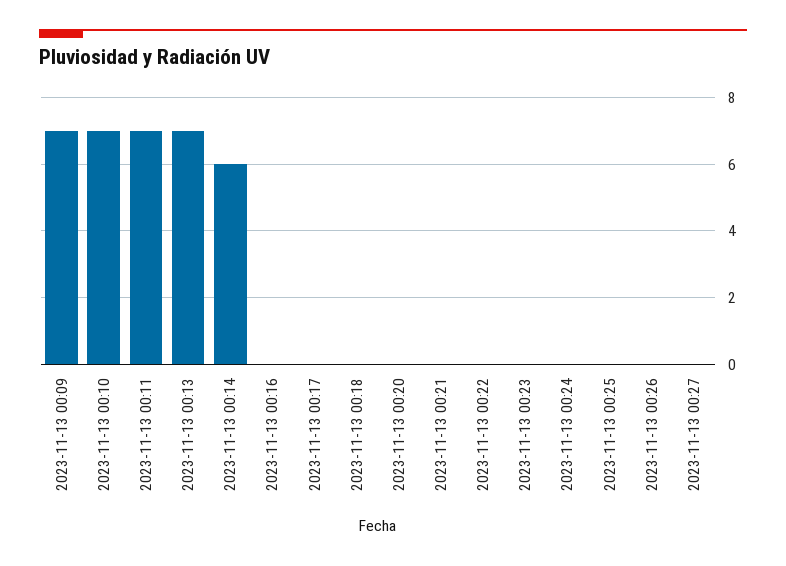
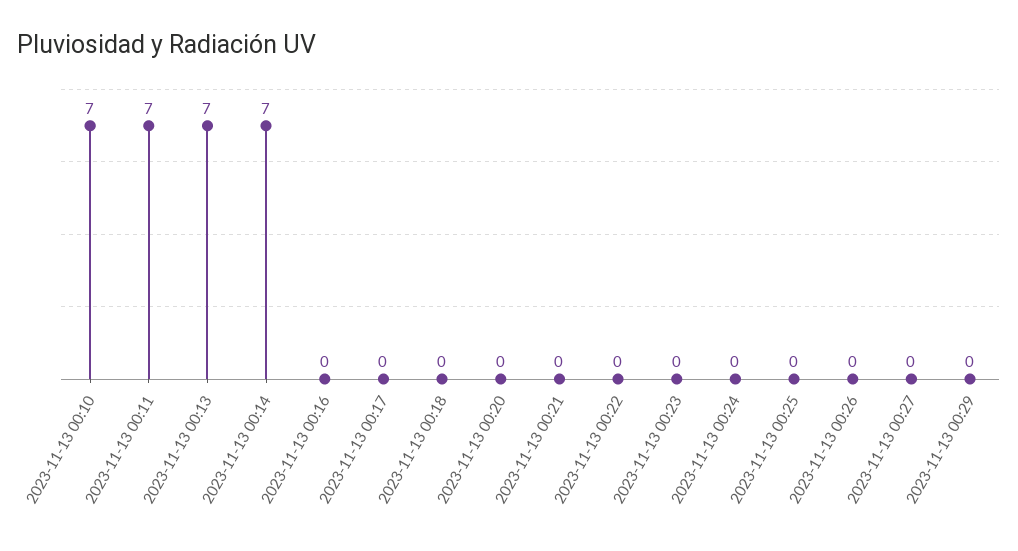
2023-11-13 00:09: 7 -> none
2023-11-13 00:14: 6 -> 7
2023-11-13 00:29: none -> 0

